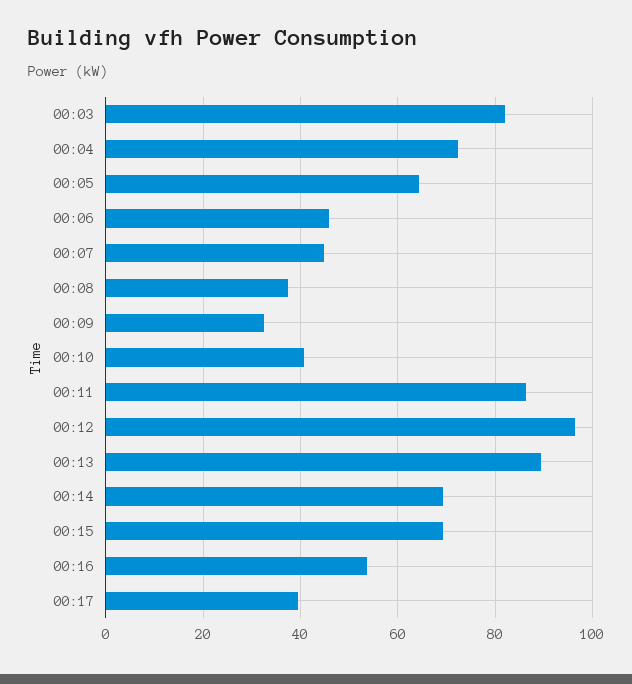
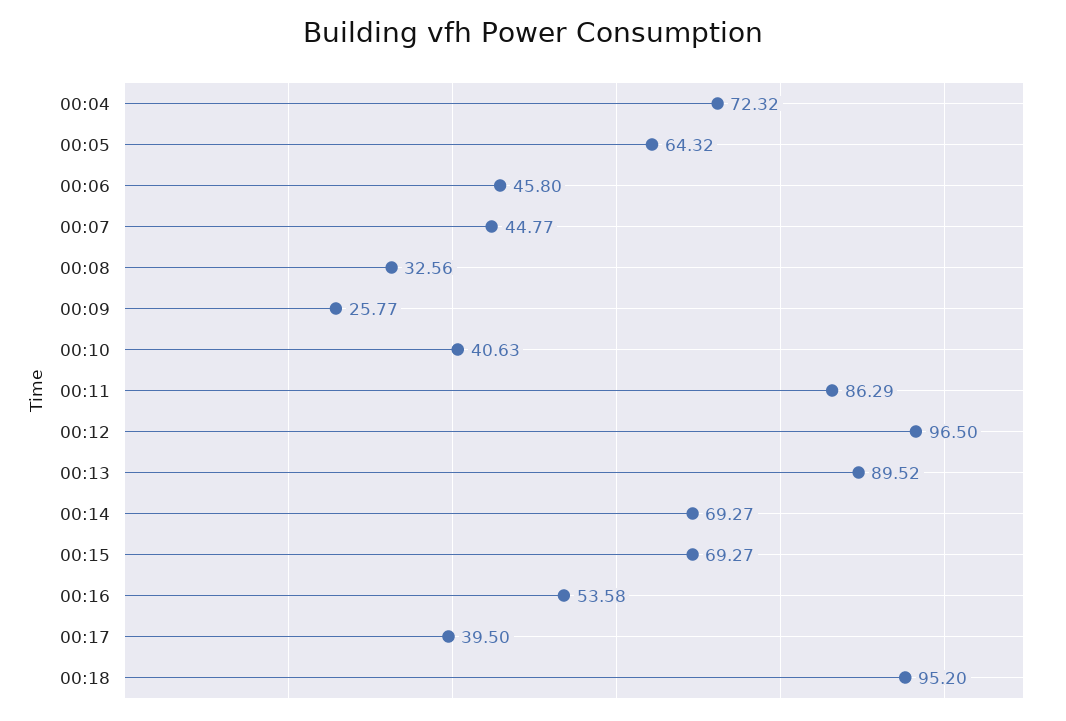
00:03: 82 -> none
00:08: 38 -> 32.56
00:09: 32 -> 25.77
00:18: none -> 95.2

